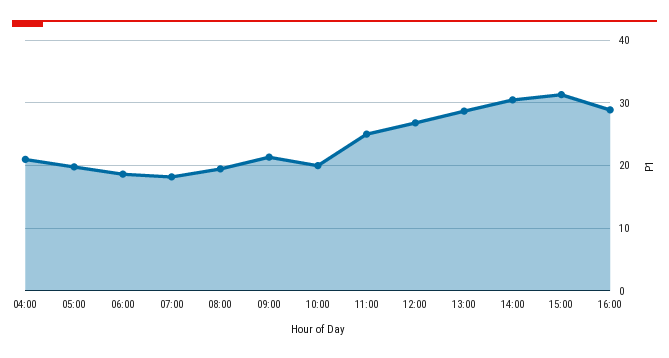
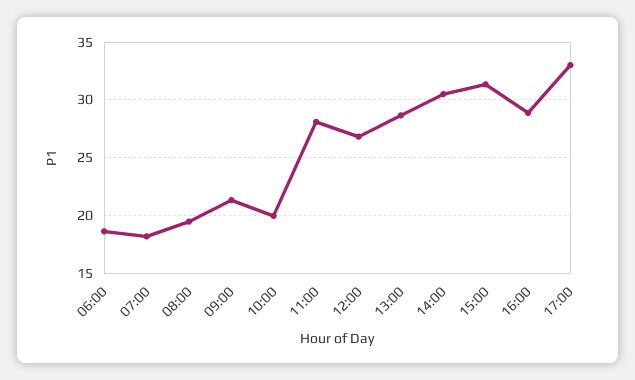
04:00: 21 -> none
05:00: 20 -> none
11:00: 25 -> 28
17:00: none -> 33

